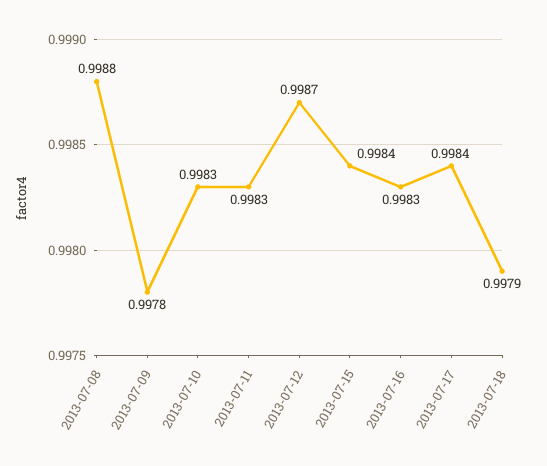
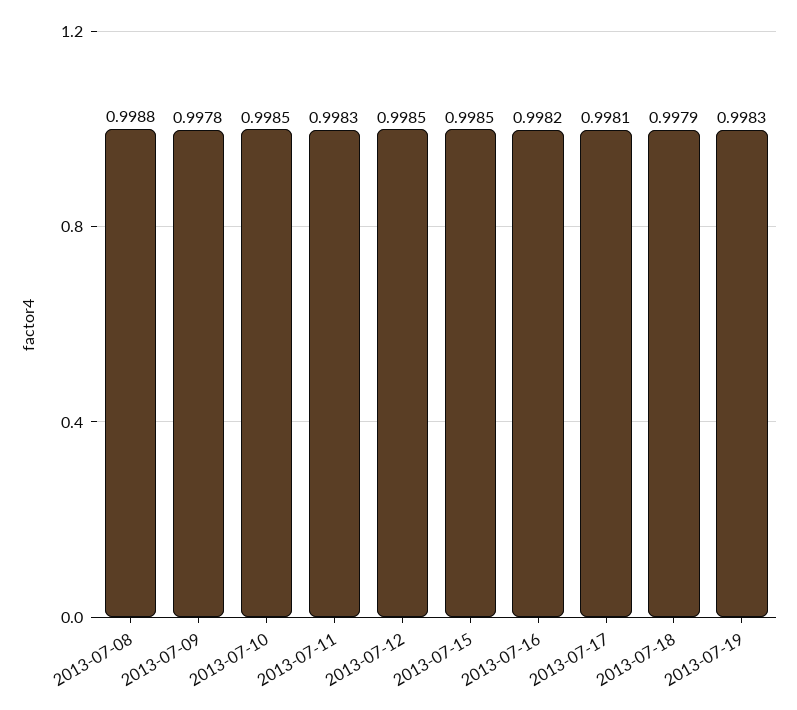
2013-07-10: 0.9983 -> 0.9985
2013-07-12: 0.9987 -> 0.9985
2013-07-15: 0.9984 -> 0.9985
2013-07-16: 0.9983 -> 0.9982
2013-07-17: 0.9984 -> 0.9981
2013-07-19: none -> 0.9983

